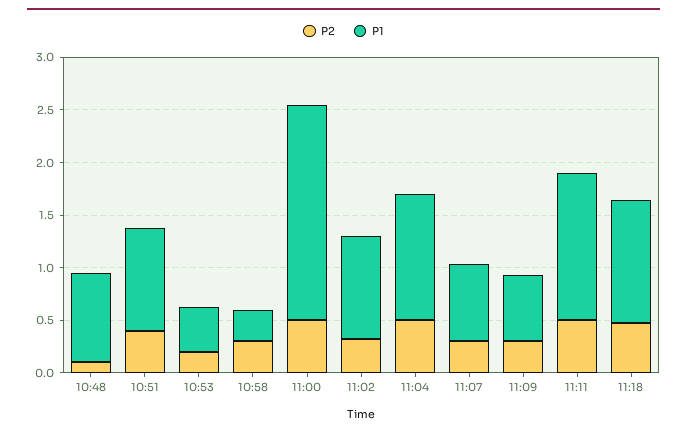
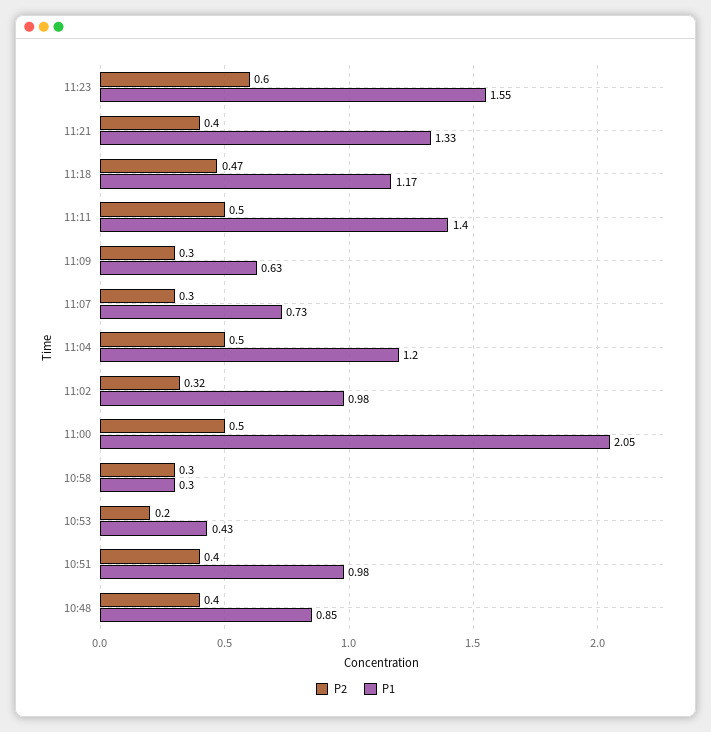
P2, 10:48: 0.1 -> 0.4
P2, 11:23: none -> 0.6
P1, 11:23: none -> 1.55
P2, 11:21: none -> 0.4
P1, 11:21: none -> 1.33

